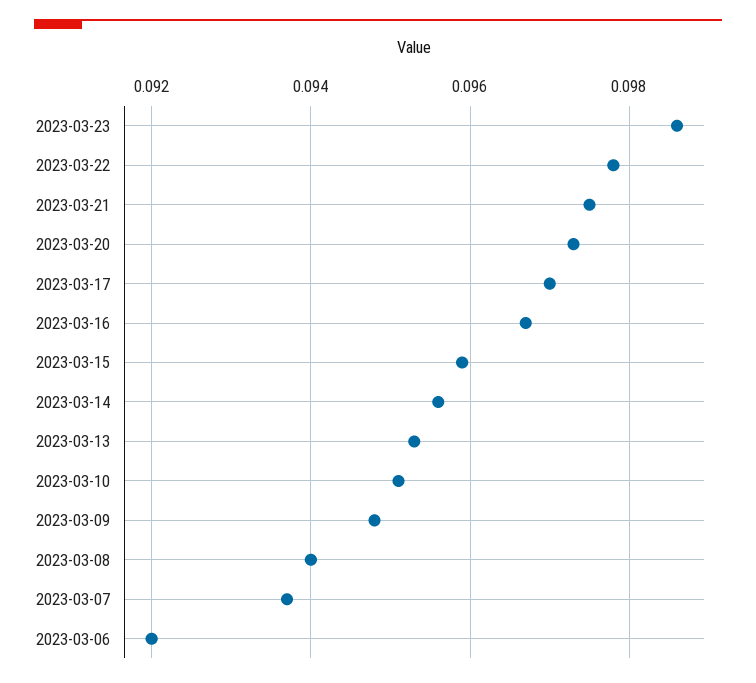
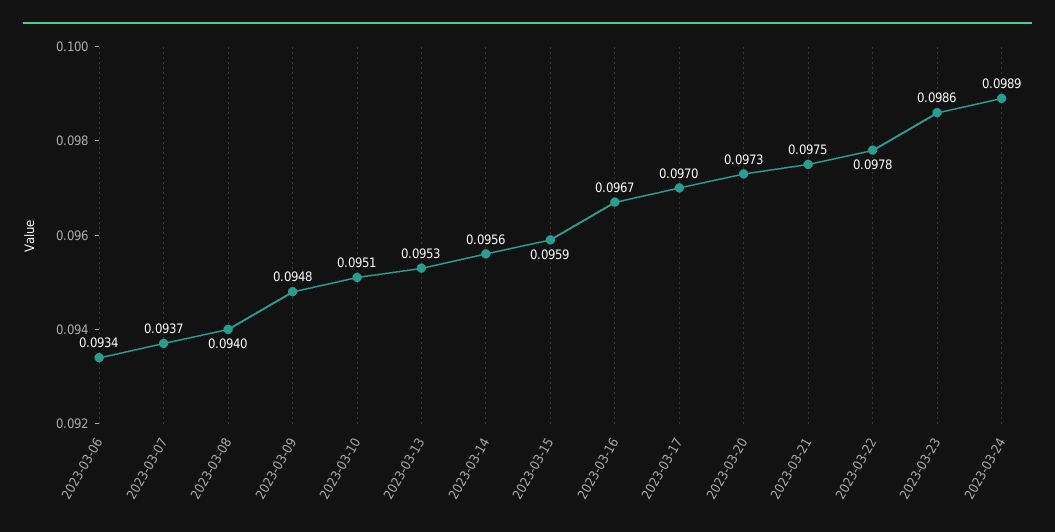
2023-03-06: 0.092 -> 0.0934
2023-03-24: none -> 0.0989

